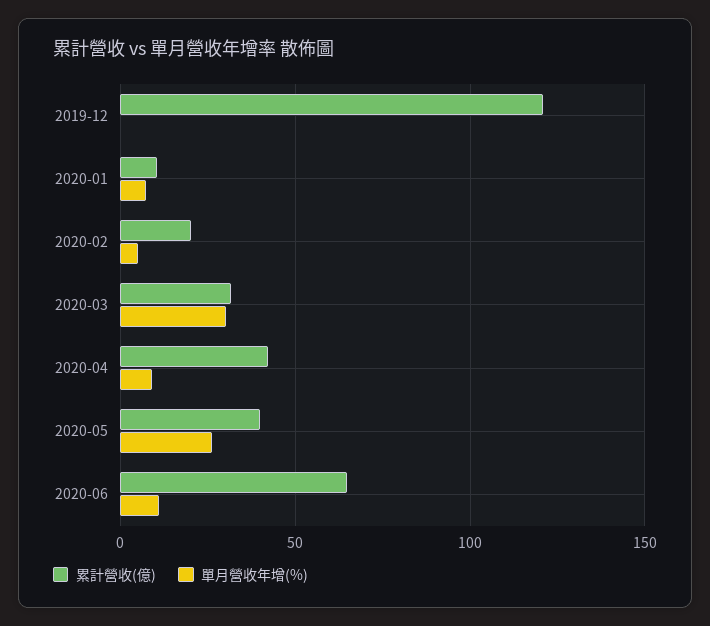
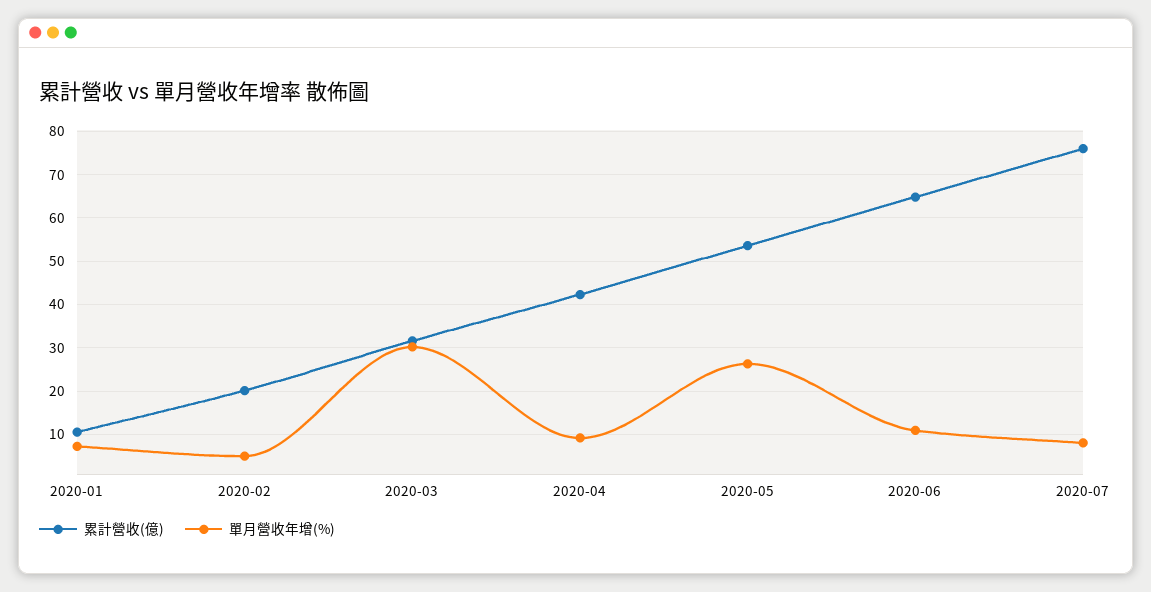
累計營收(億), 2019-12: 120 -> none
單月營收年增(%), 2019-12: 0 -> none
累計營收(億), 2020-05: 40 -> 54
累計營收(億), 2020-07: none -> 76
單月營收年增(%), 2020-07: none -> 8

